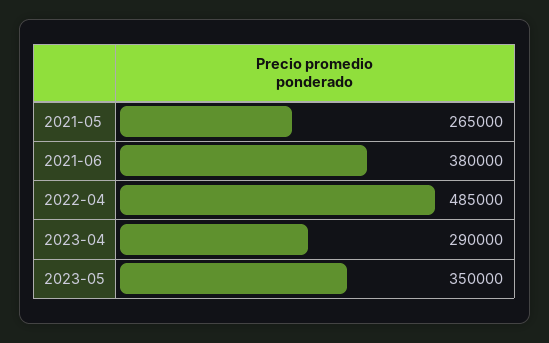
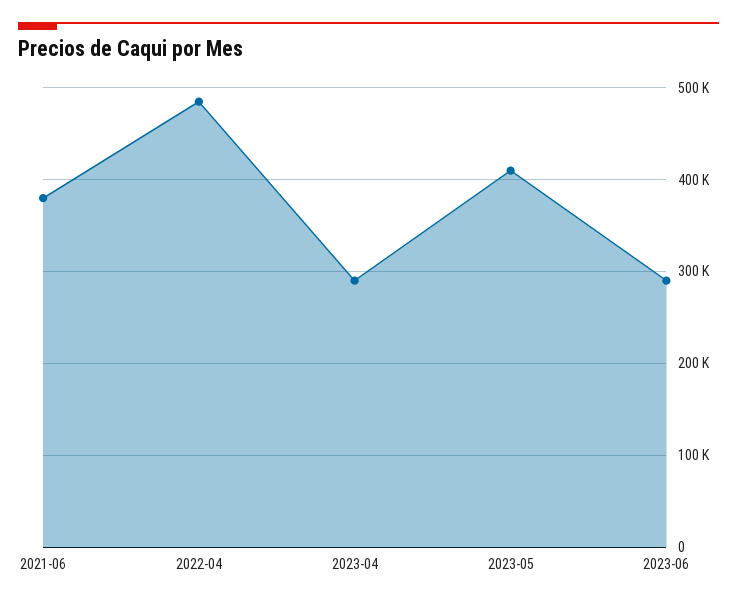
2021-05: 265000 -> none
2023-05: 350000 -> 410000
2023-06: none -> 290000

